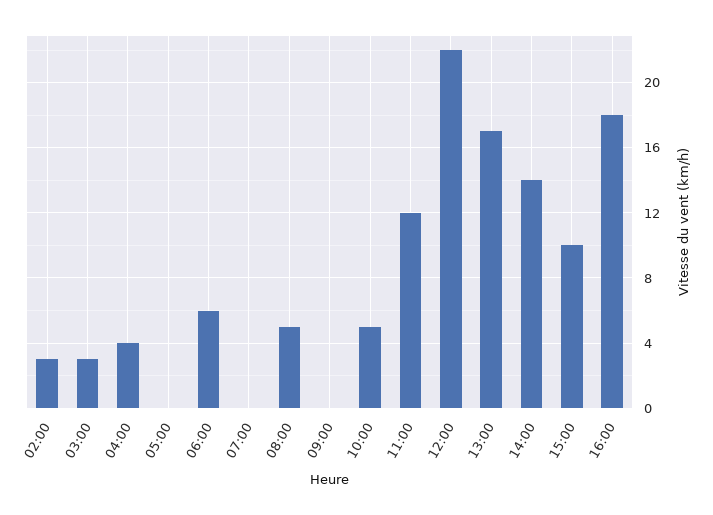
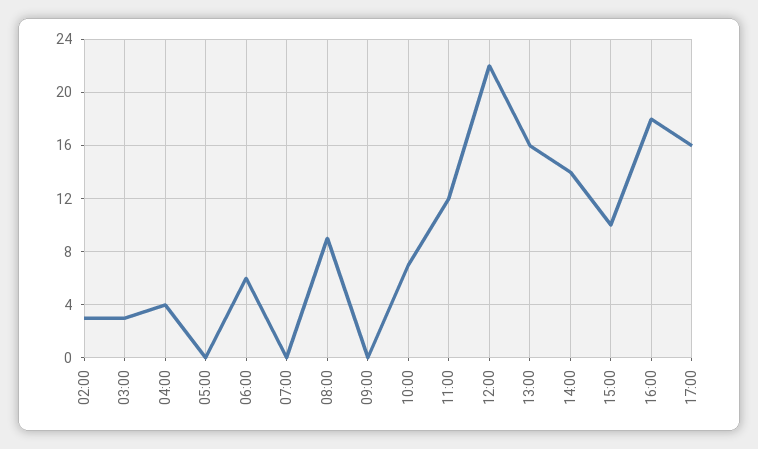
08:00: 5 -> 9
10:00: 5 -> 7
13:00: 17 -> 16
17:00: none -> 16

